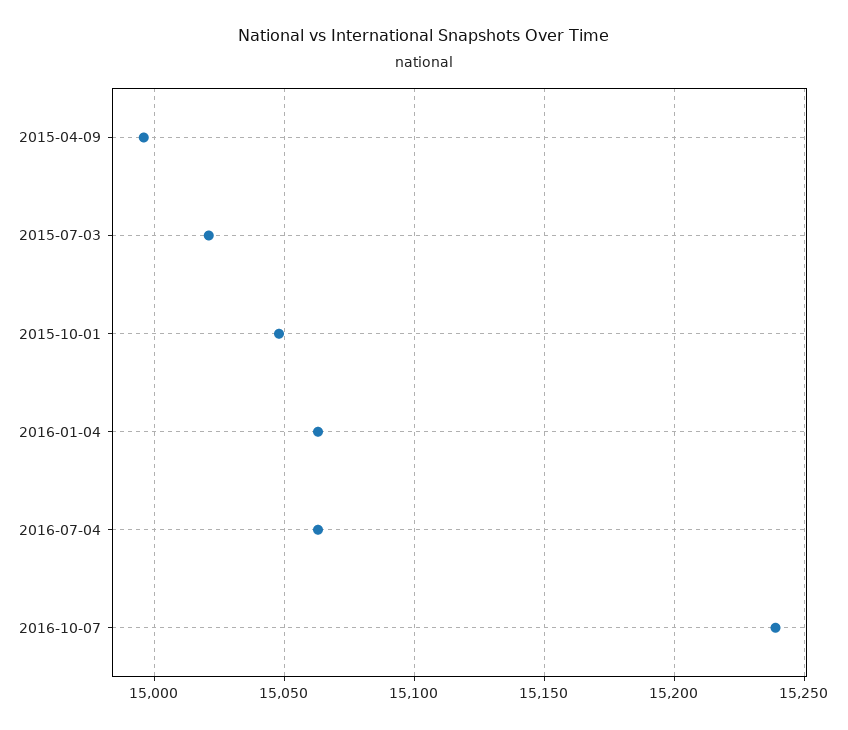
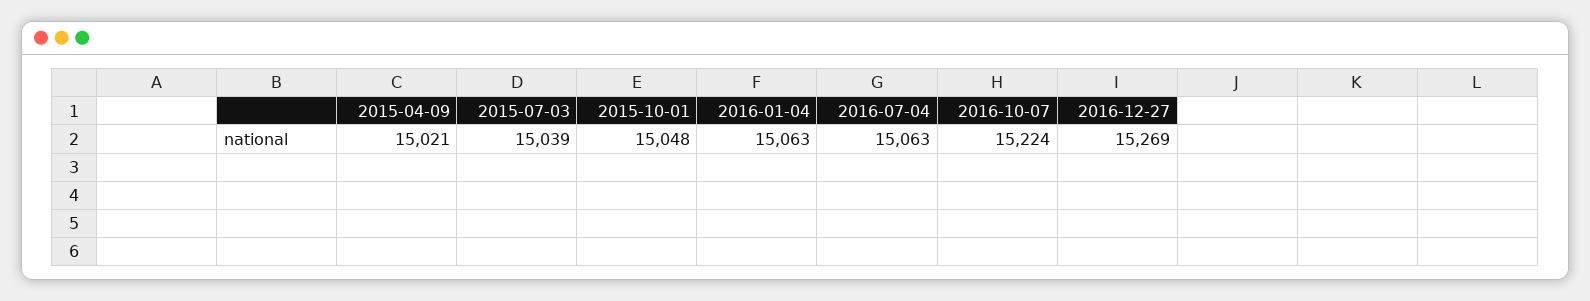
2015-04-09: 14995 -> 15021
2015-07-03: 15020 -> 15039
2016-10-07: 15240 -> 15224
2016-12-27: none -> 15269

